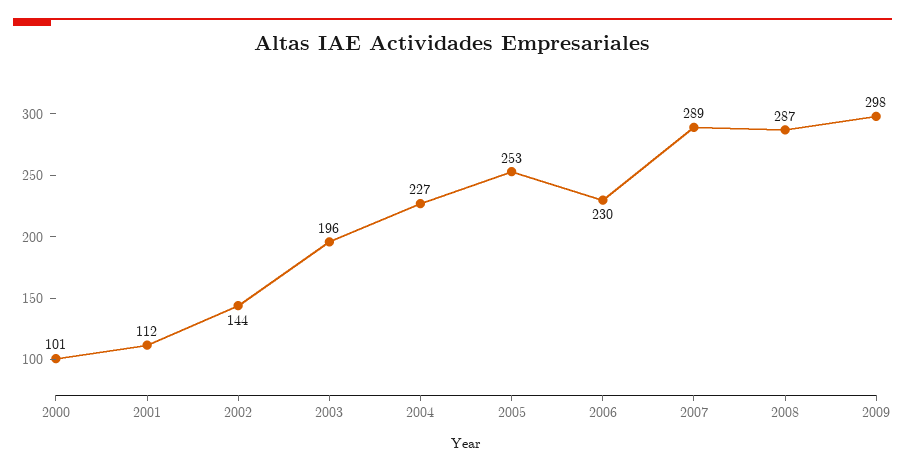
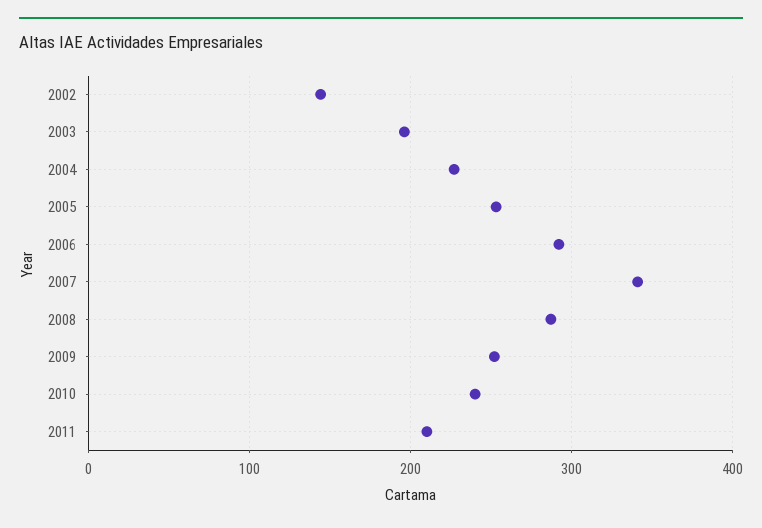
2000: 101 -> none
2001: 112 -> none
2006: 230 -> 290
2007: 289 -> 340
2009: 298 -> 250
2010: none -> 240
2011: none -> 210

